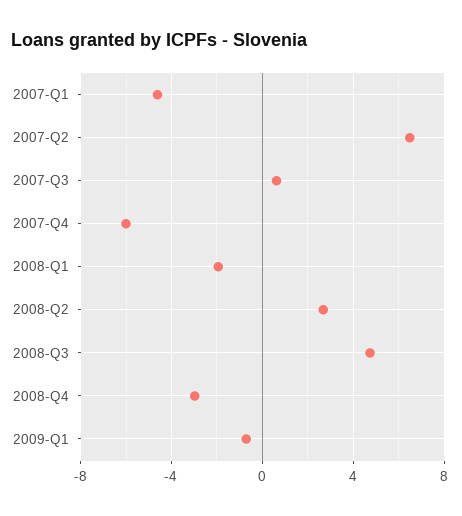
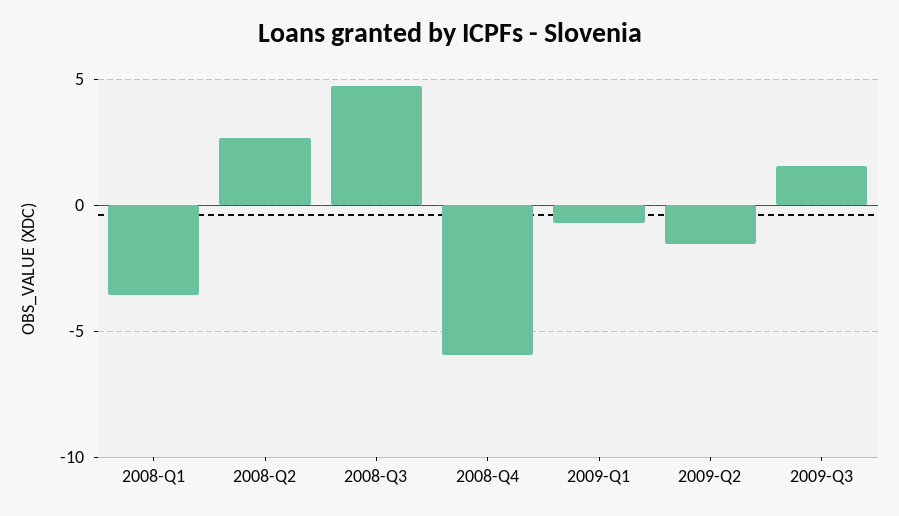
2007-Q1: -4.5 -> none
2007-Q2: 6.5 -> none
2007-Q3: 0.5 -> none
2007-Q4: -6 -> none
2008-Q1: -2 -> -3.5
2008-Q4: -3 -> -6
2009-Q2: none -> -1.5
2009-Q3: none -> 1.5

